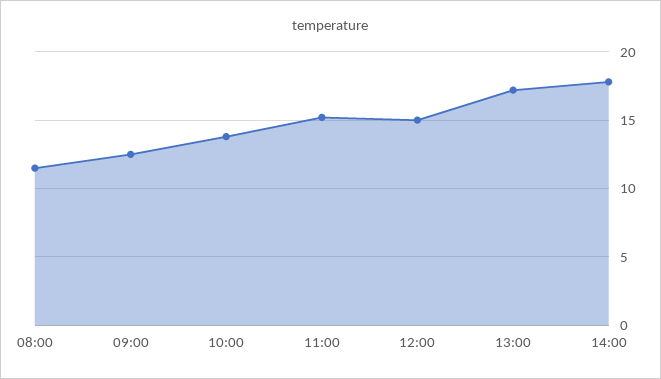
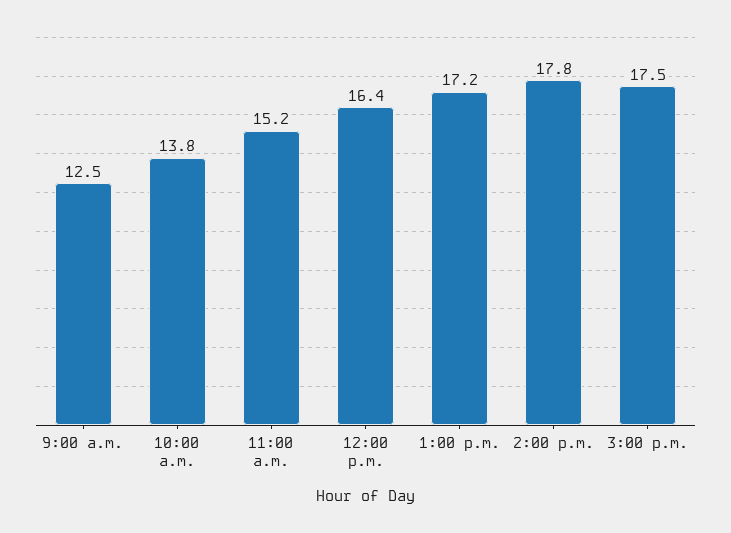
08:00: 11.5 -> none
12:00: 15 -> 16.4
3:00 p.m.: none -> 17.5

